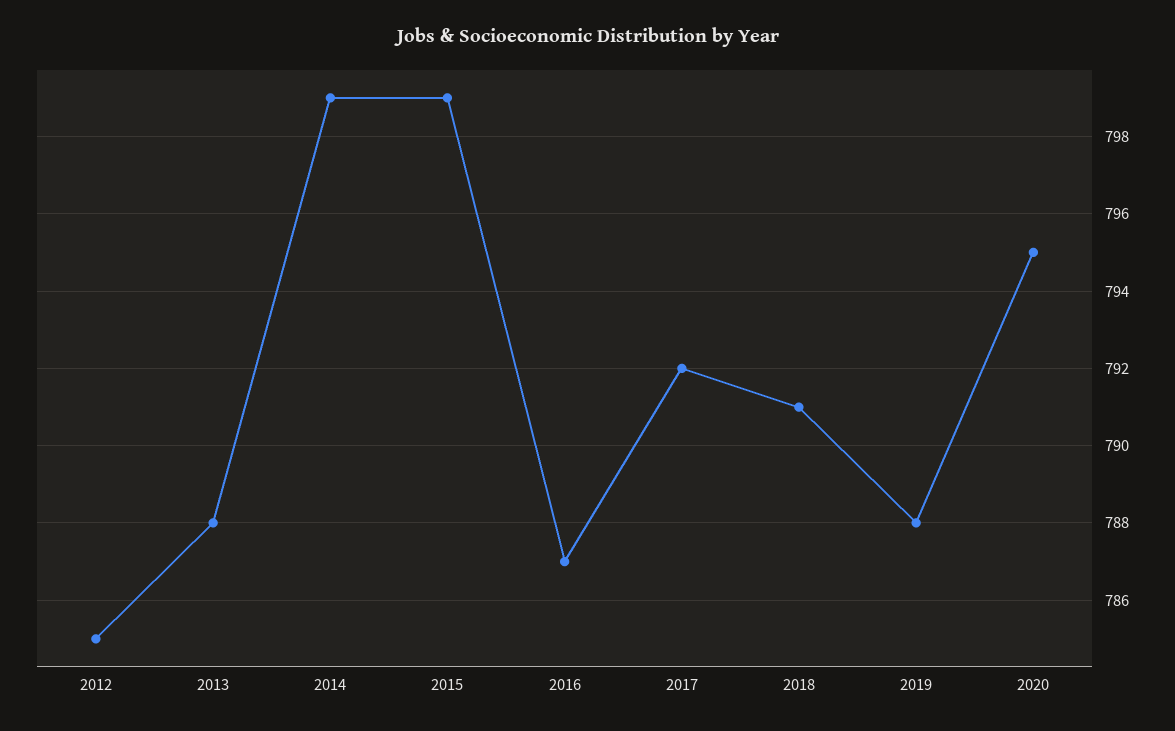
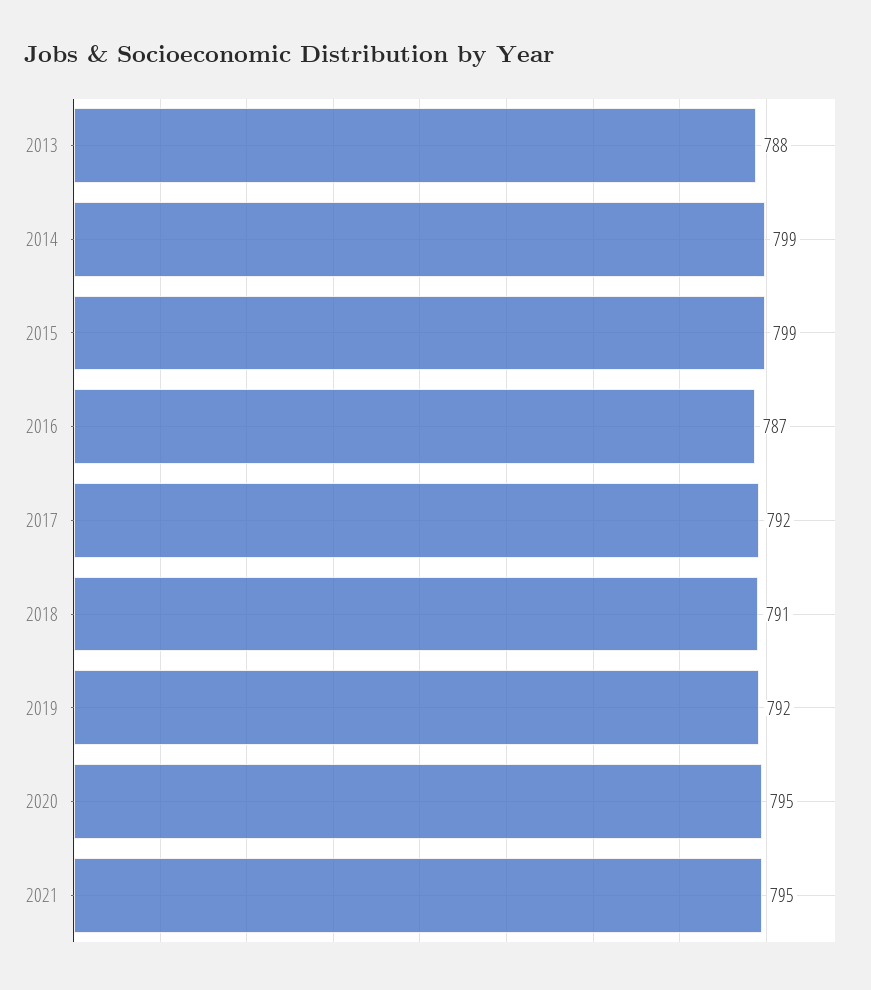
2012: 785 -> none
2019: 788 -> 792
2021: none -> 795

